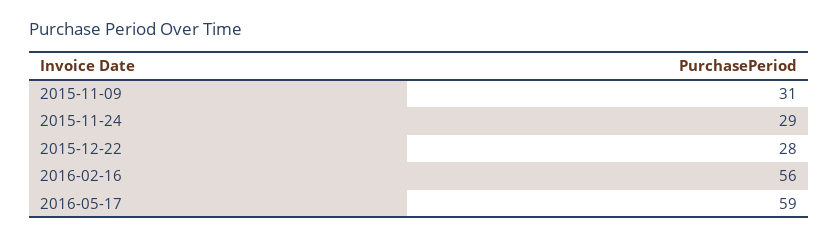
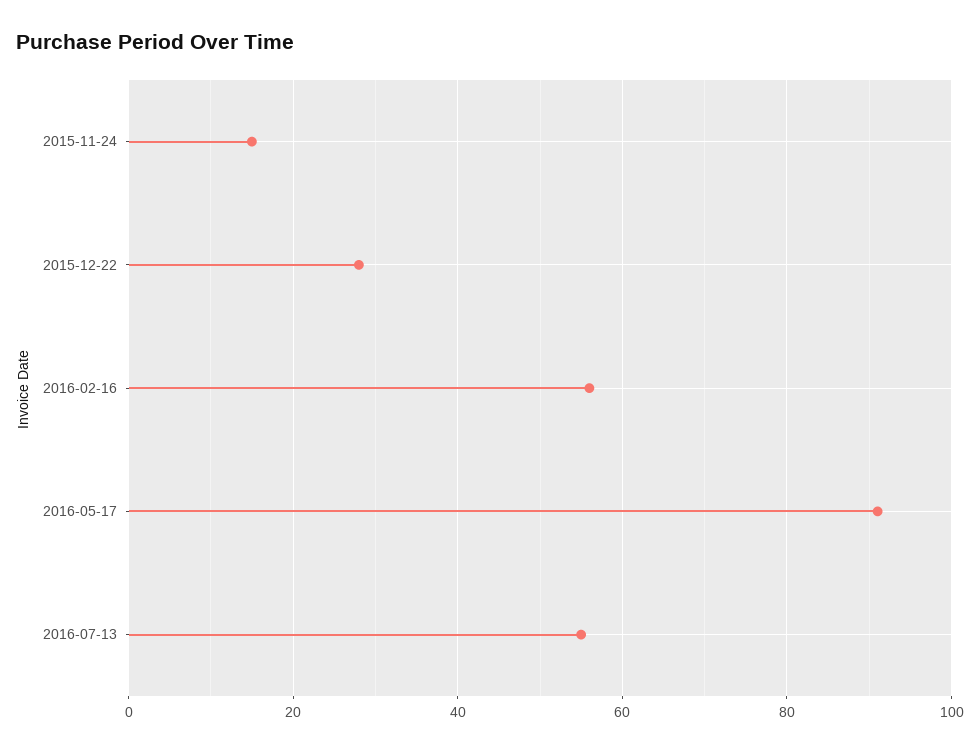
2015-11-09: 31 -> none
2015-11-24: 29 -> 15
2016-05-17: 59 -> 90
2016-07-13: none -> 55

